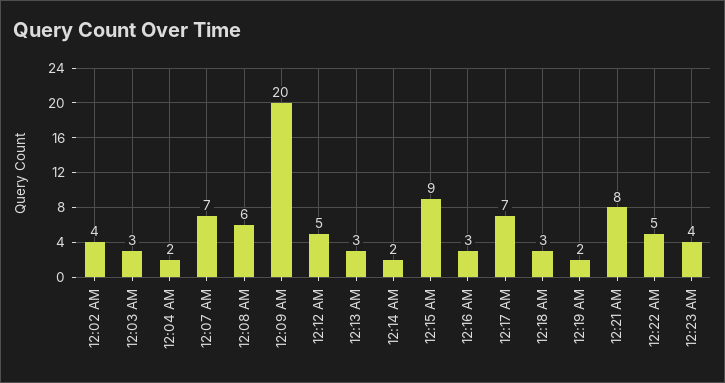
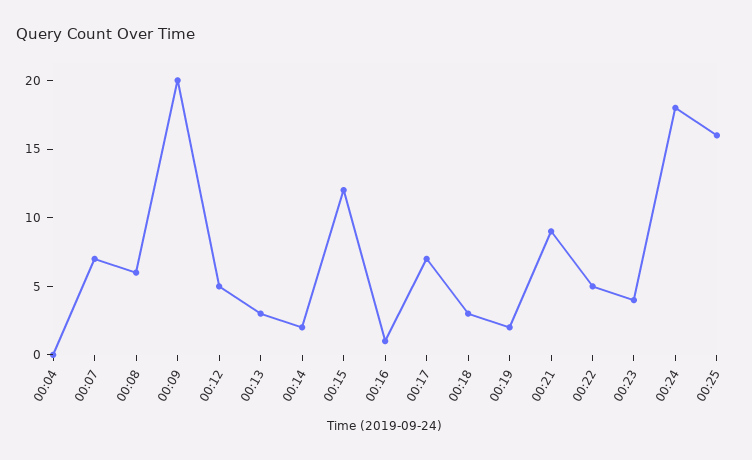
12:02 AM: 4 -> none
12:03 AM: 3 -> none
12:04 AM: 2 -> 0
12:15 AM: 9 -> 12
12:16 AM: 3 -> 1
12:21 AM: 8 -> 9
00:24: none -> 18
00:25: none -> 16

